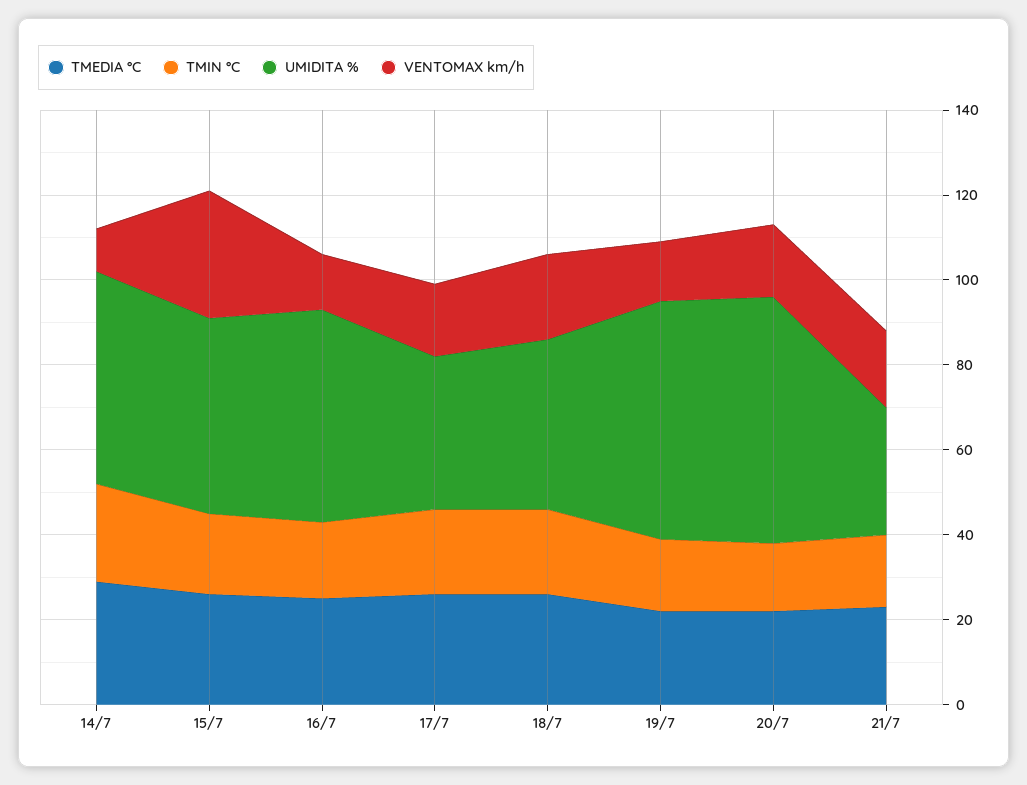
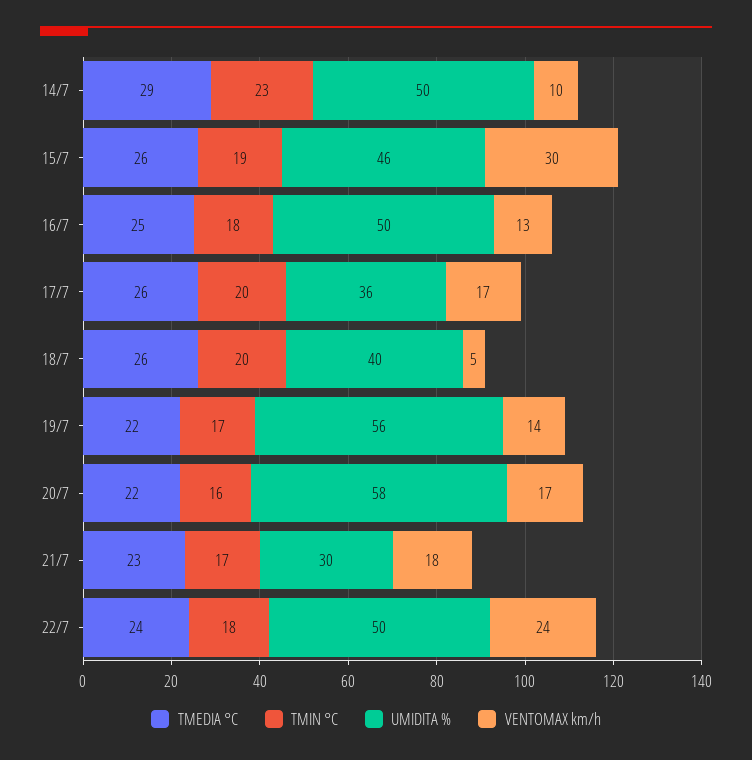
VENTOMAX km/h, 18/7: 20 -> 5
TMEDIA °C, 22/7: none -> 24
TMIN °C, 22/7: none -> 18
UMIDITA %, 22/7: none -> 50
VENTOMAX km/h, 22/7: none -> 24

